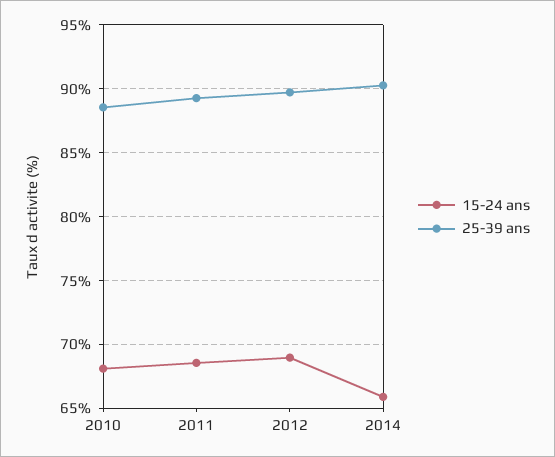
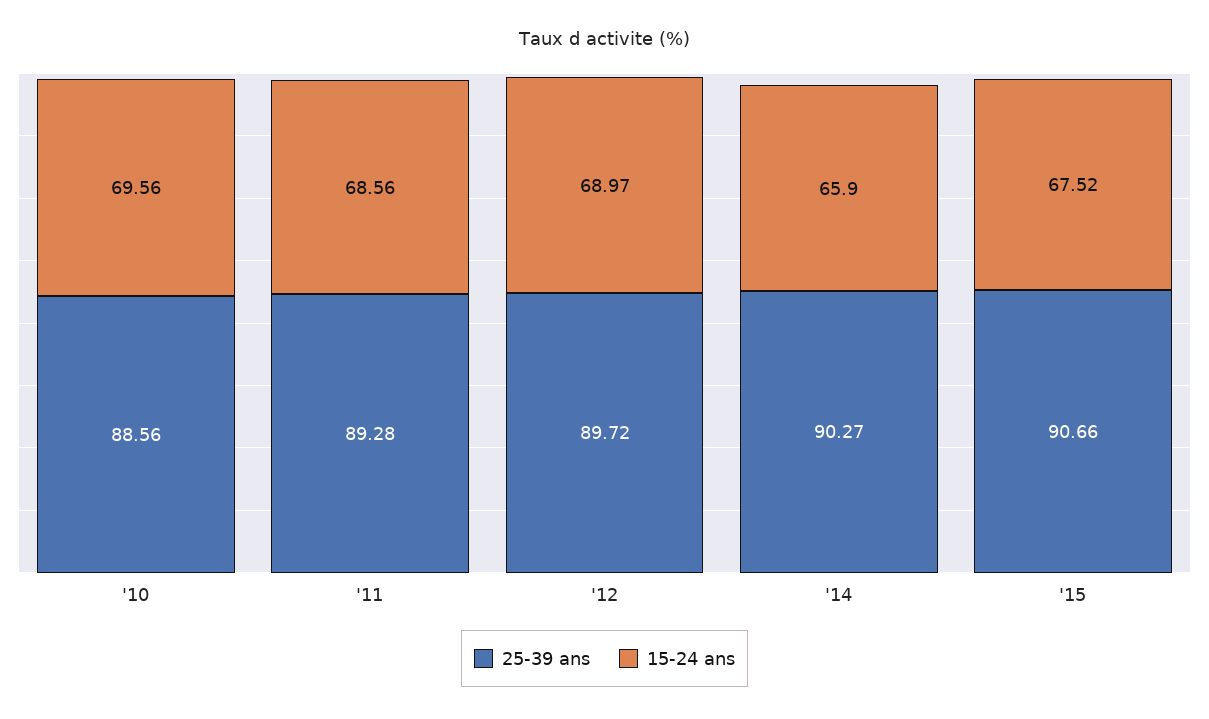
15-24 ans, 2010: 68 -> 69.56
25-39 ans, '15: none -> 90.66
15-24 ans, '15: none -> 67.52

